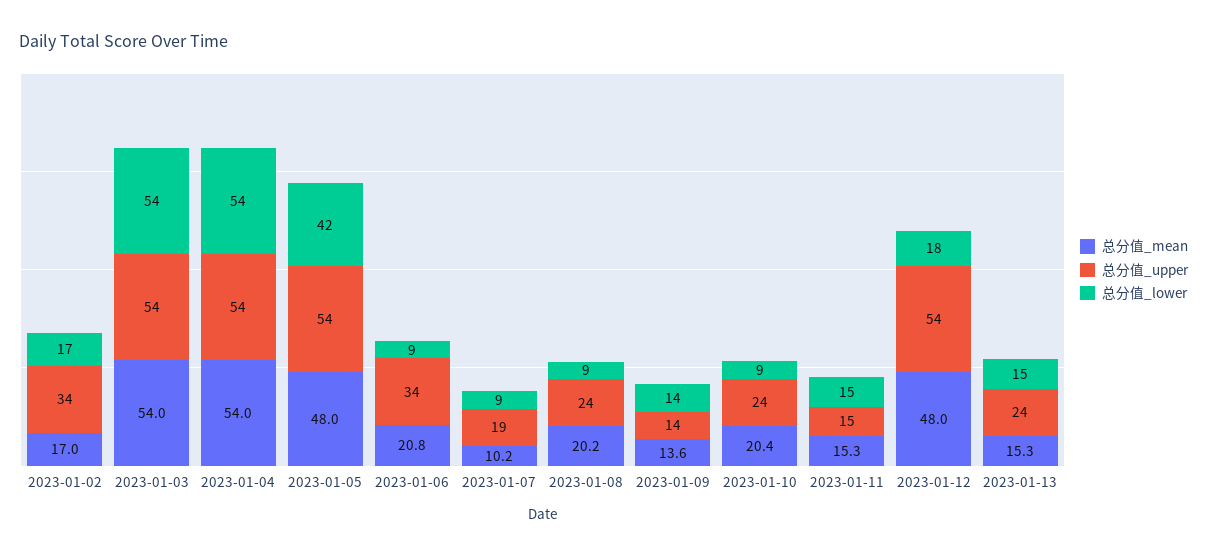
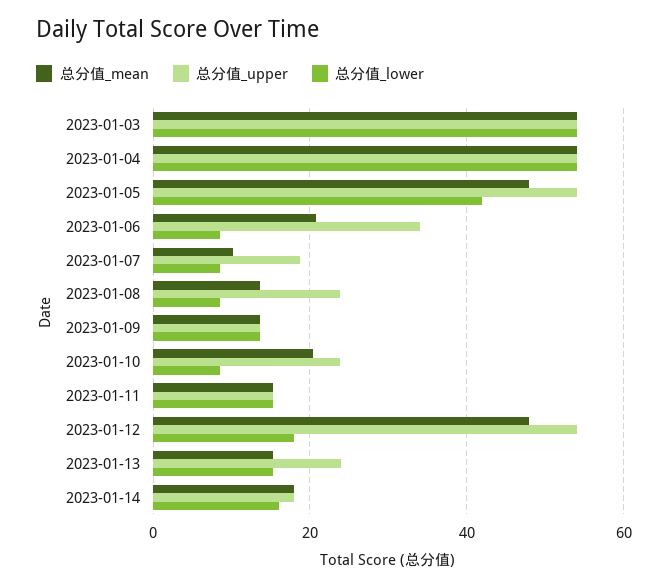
总分值_mean, 2023-01-02: 17 -> none
总分值_upper, 2023-01-02: 34 -> none
总分值_lower, 2023-01-02: 17 -> none
总分值_mean, 2023-01-08: 20.2 -> 14
总分值_mean, 2023-01-14: none -> 18
总分值_upper, 2023-01-14: none -> 18
总分值_lower, 2023-01-14: none -> 16

